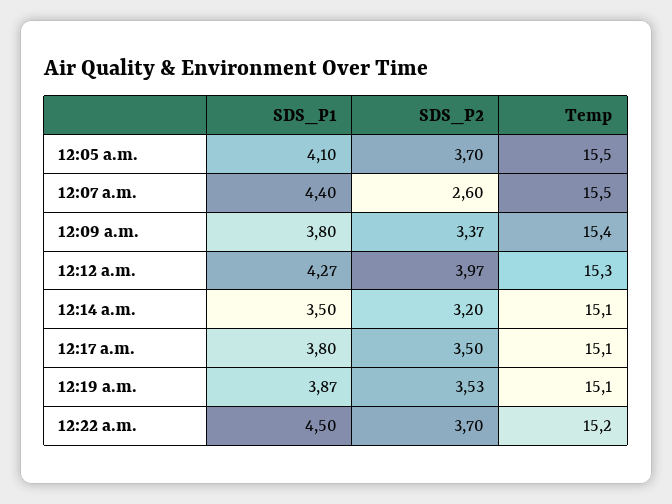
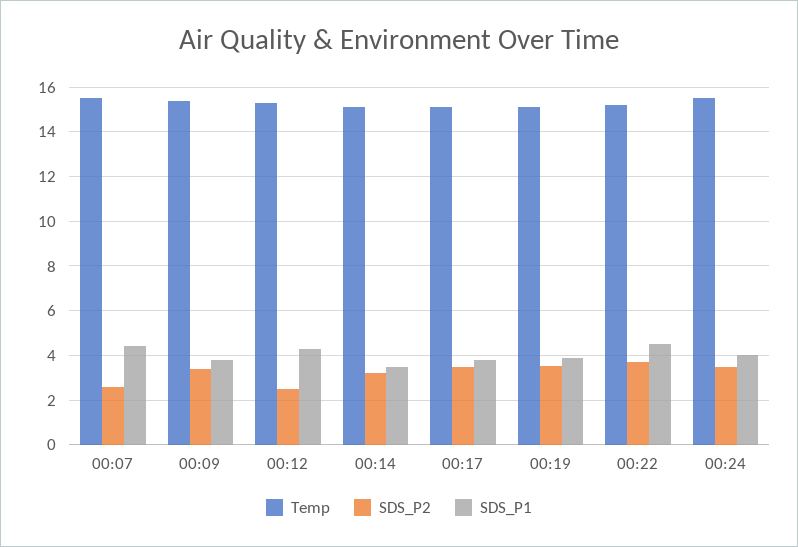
SDS_P1, 12:05 a.m.: 4.1 -> none
SDS_P2, 12:05 a.m.: 3.7 -> none
Temp, 12:05 a.m.: 15.5 -> none
SDS_P2, 12:12 a.m.: 3.97 -> 2.5
Temp, 00:24: none -> 15.5
SDS_P2, 00:24: none -> 3.5
SDS_P1, 00:24: none -> 4

